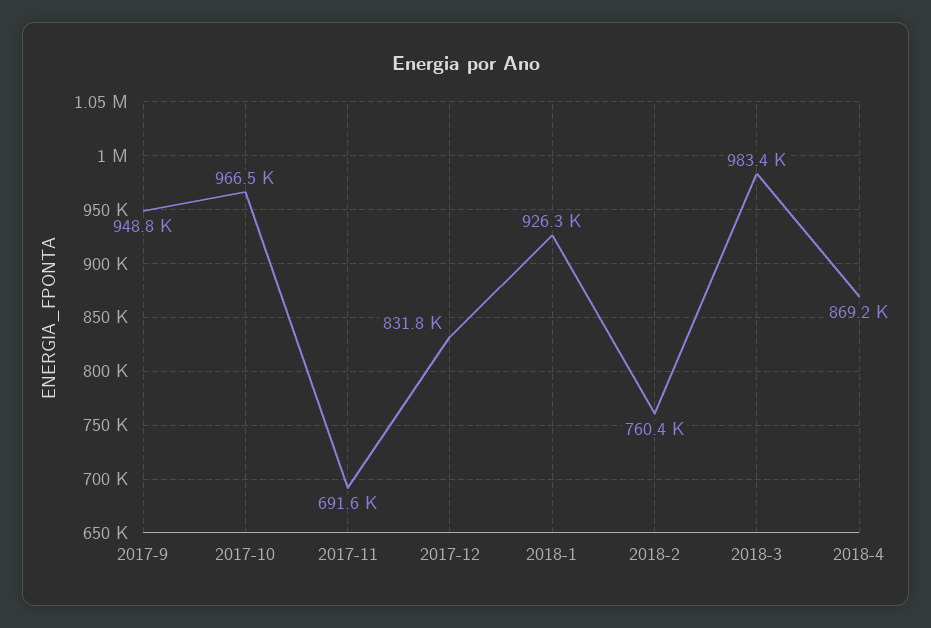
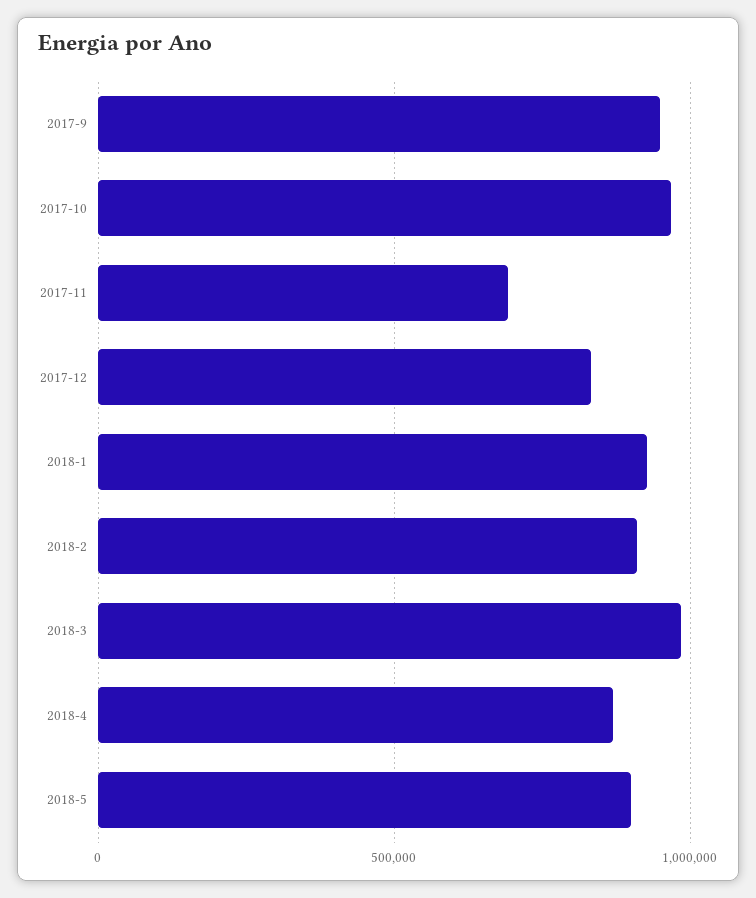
2018-2: 760400 -> 900000
2018-5: none -> 900000

